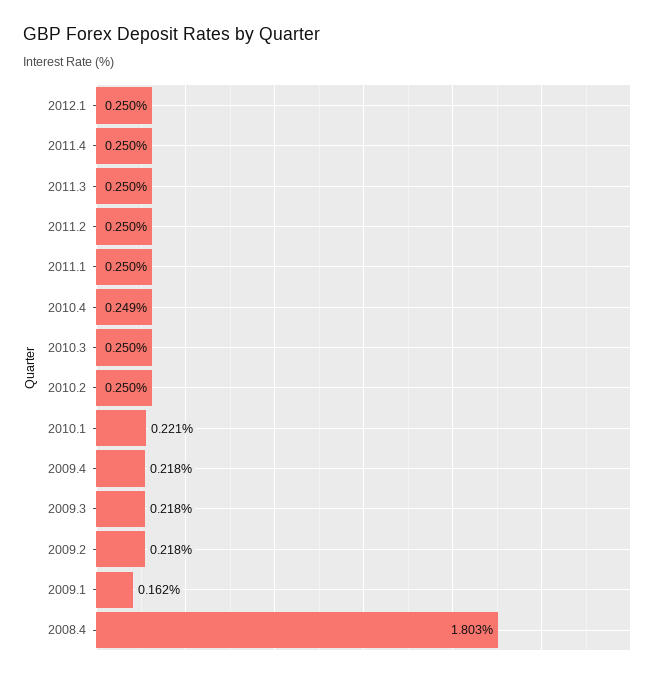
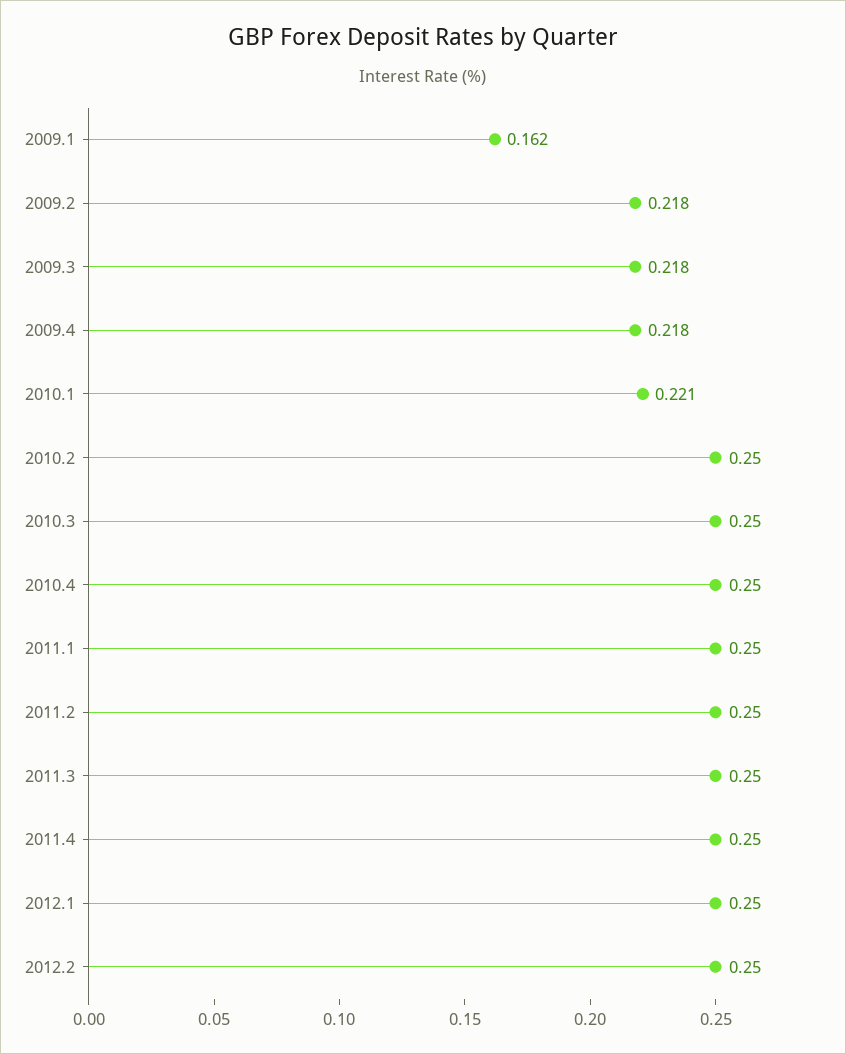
2010.4: 0.249 -> 0.25
2008.4: 1.803 -> none
2012.2: none -> 0.25

